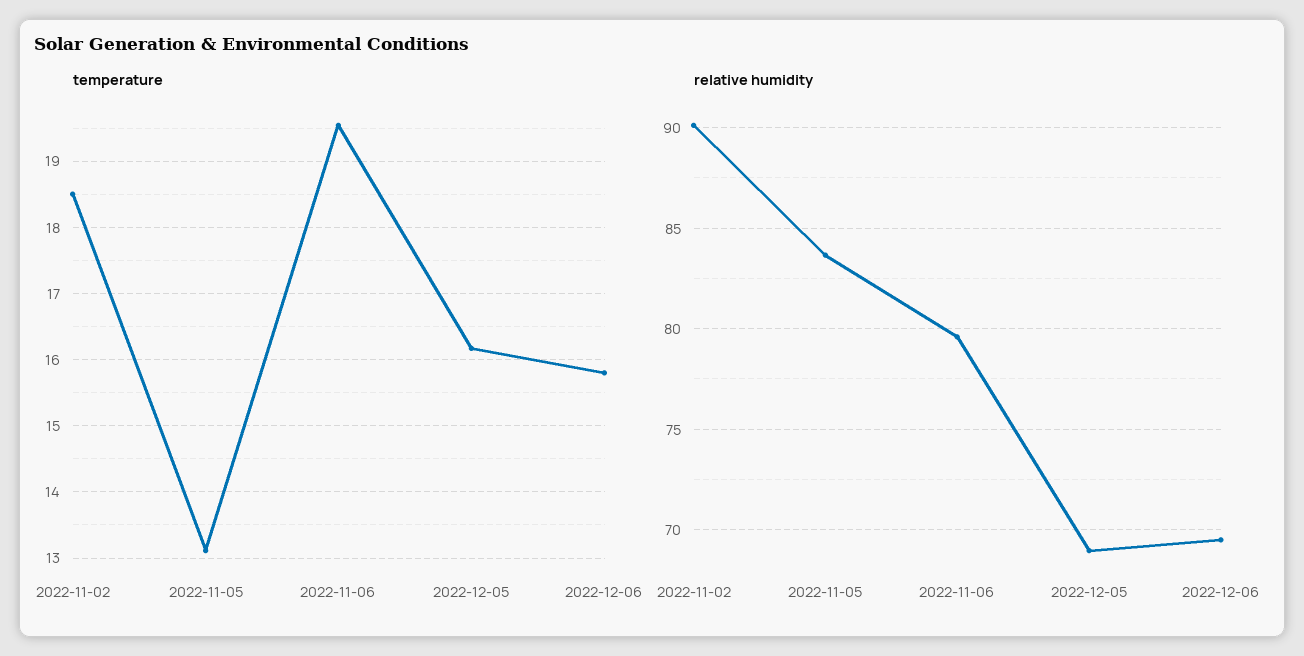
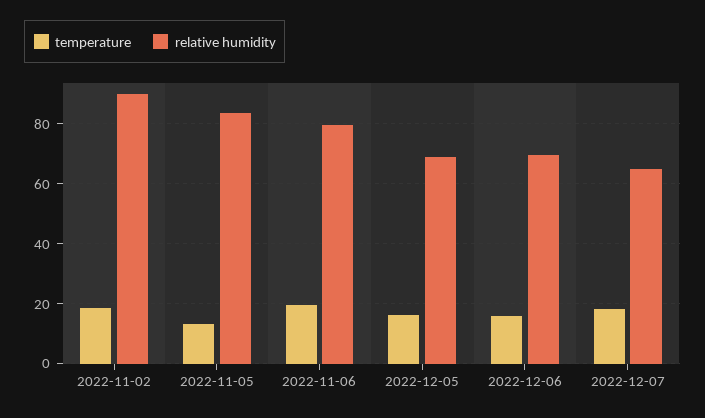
temperature, 2022-12-07: none -> 17.5
relative humidity, 2022-12-07: none -> 65

